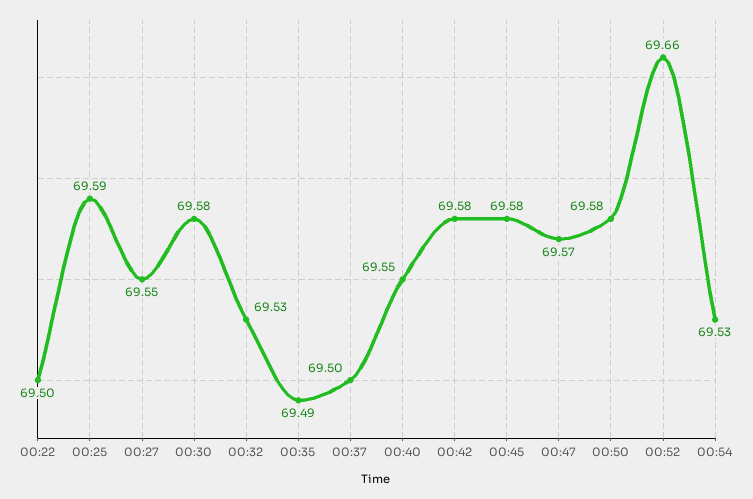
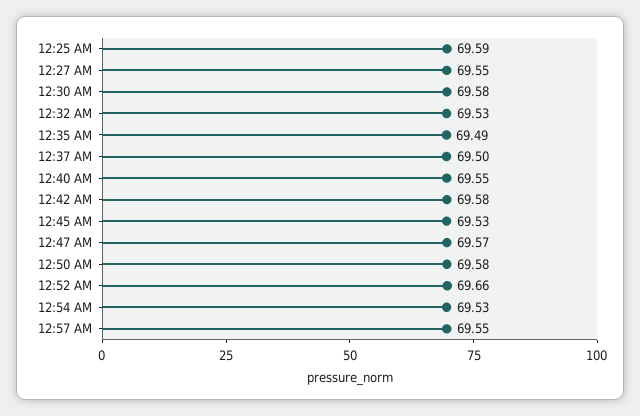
00:22: 69.5 -> none
00:45: 69.58 -> 69.53
12:57 AM: none -> 69.55

